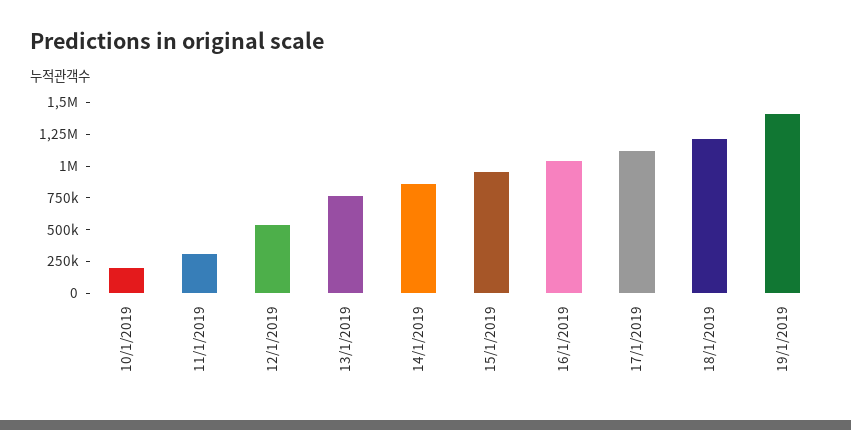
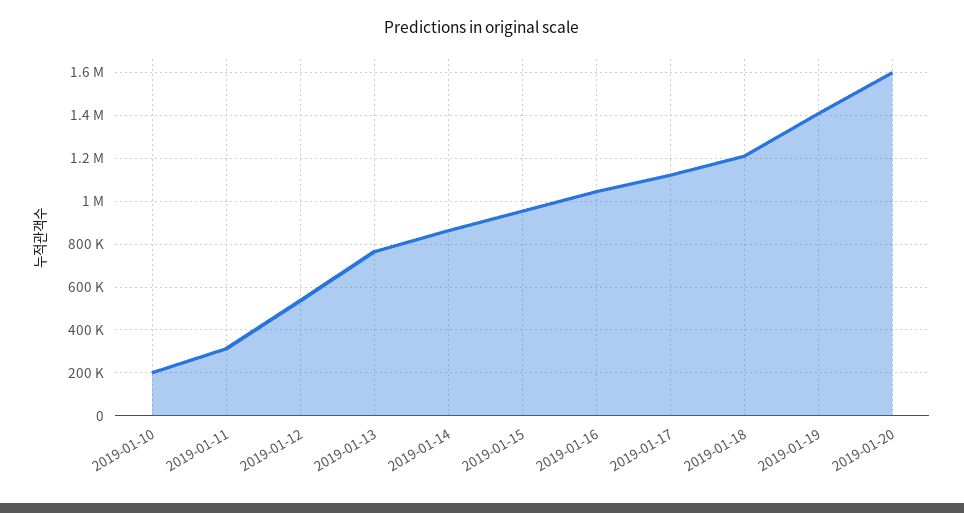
2019-01-20: none -> 1600000

